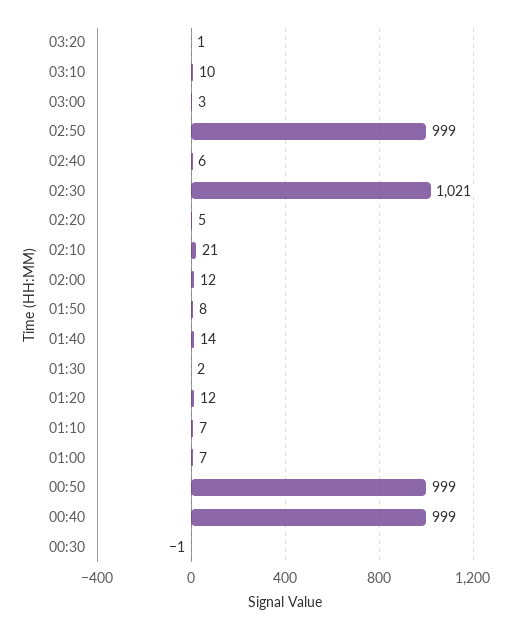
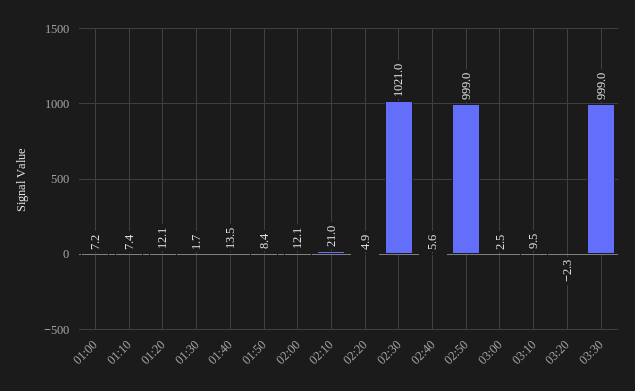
03:20: 1 -> -2.3
00:50: 999 -> none
00:40: 999 -> none
00:30: -1 -> none
03:30: none -> 999

